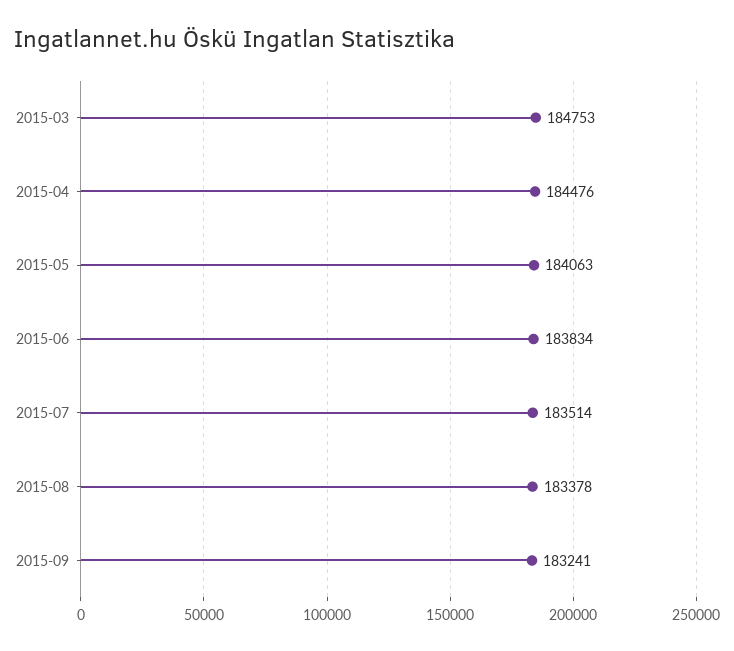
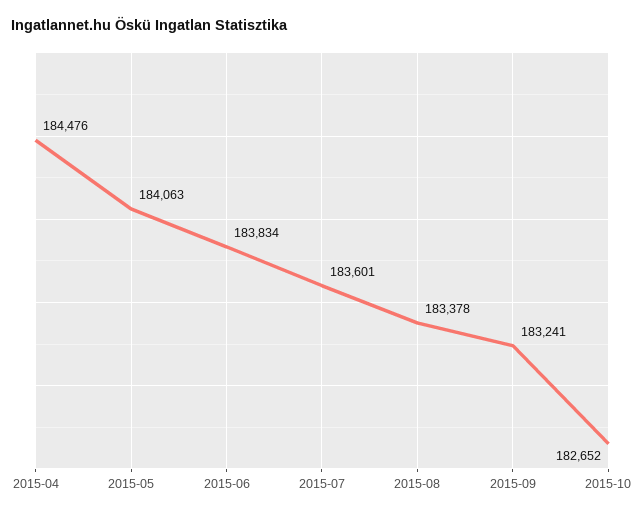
2015-03: 184753 -> none
2015-07: 183514 -> 183601
2015-10: none -> 182652

